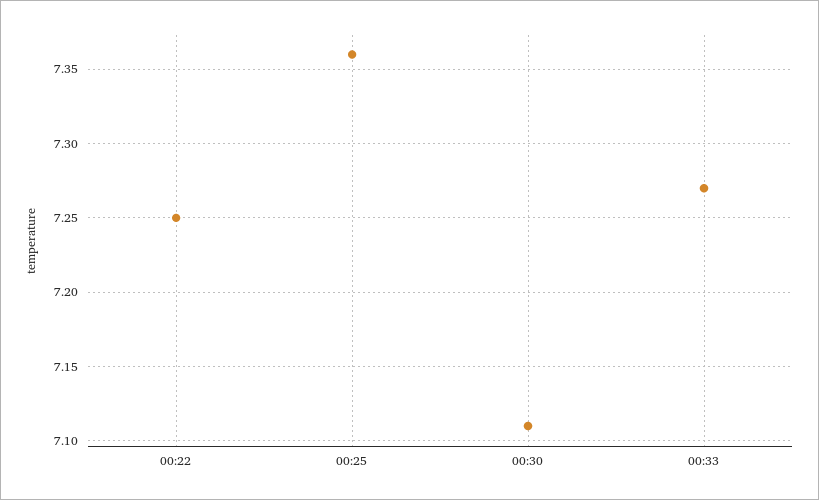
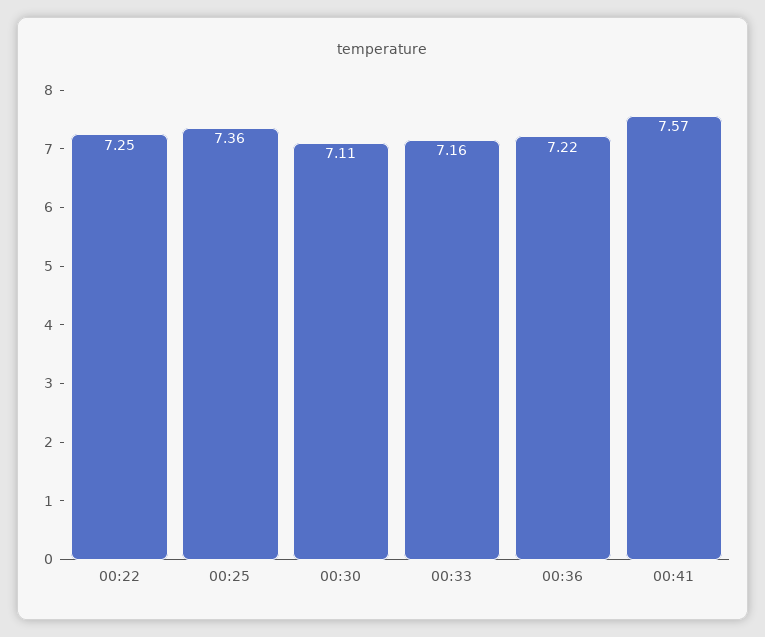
00:33: 7.27 -> 7.16
00:36: none -> 7.22
00:41: none -> 7.57

